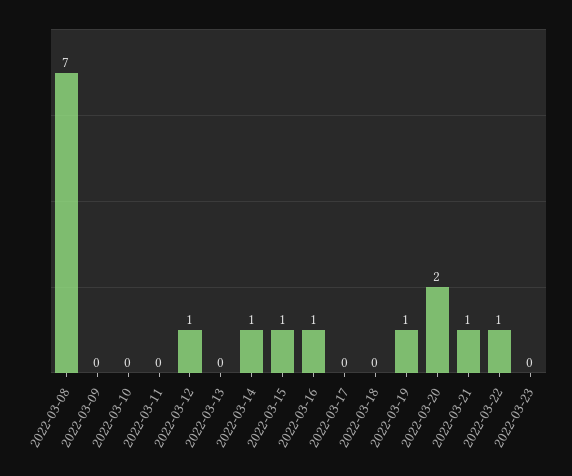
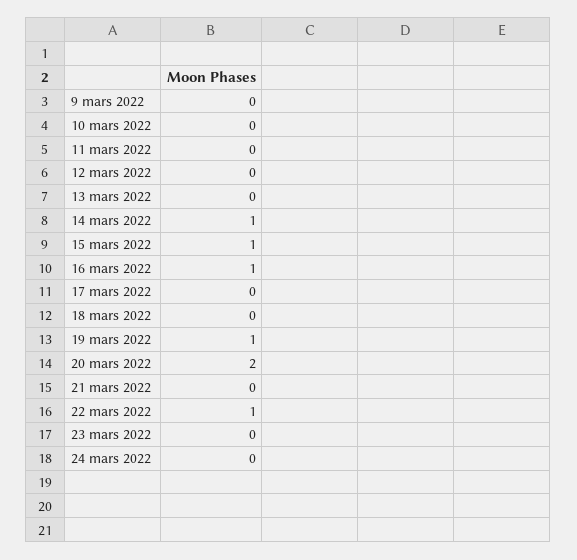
2022-03-08: 7 -> none
2022-03-12: 1 -> 0
2022-03-21: 1 -> 0
24 mars 2022: none -> 0

